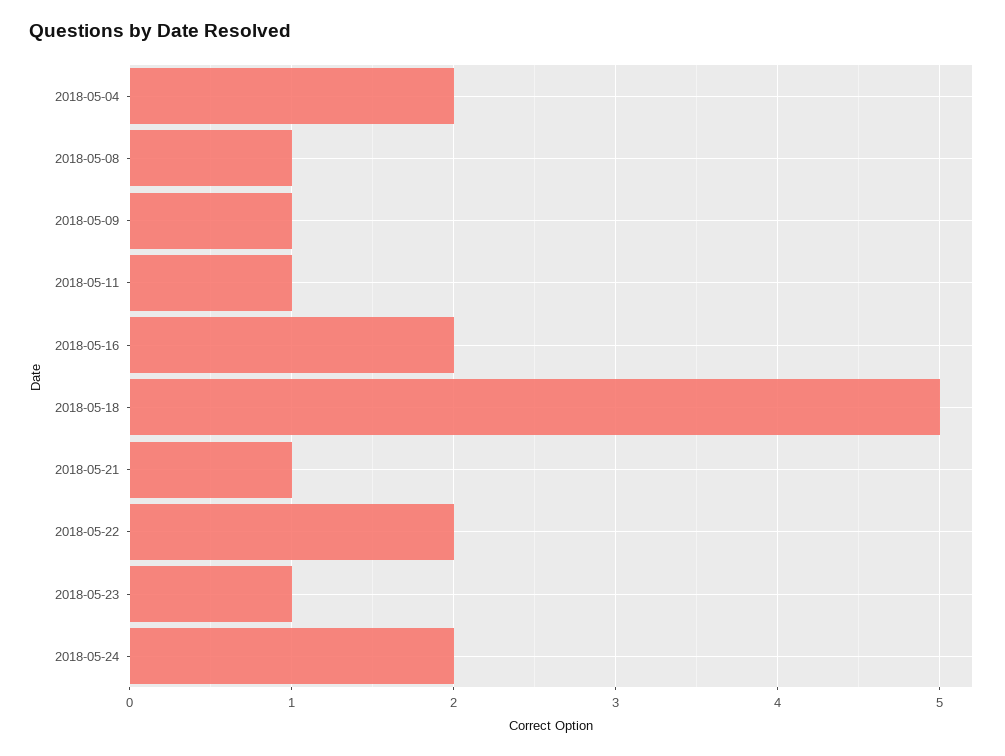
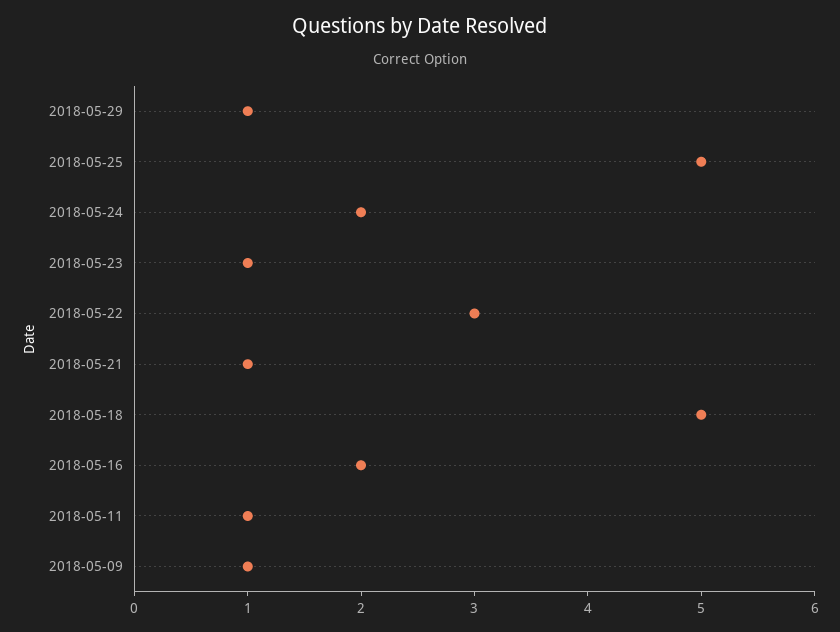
2018-05-04: 2 -> none
2018-05-08: 1 -> none
2018-05-22: 2 -> 3
2018-05-29: none -> 1
2018-05-25: none -> 5

